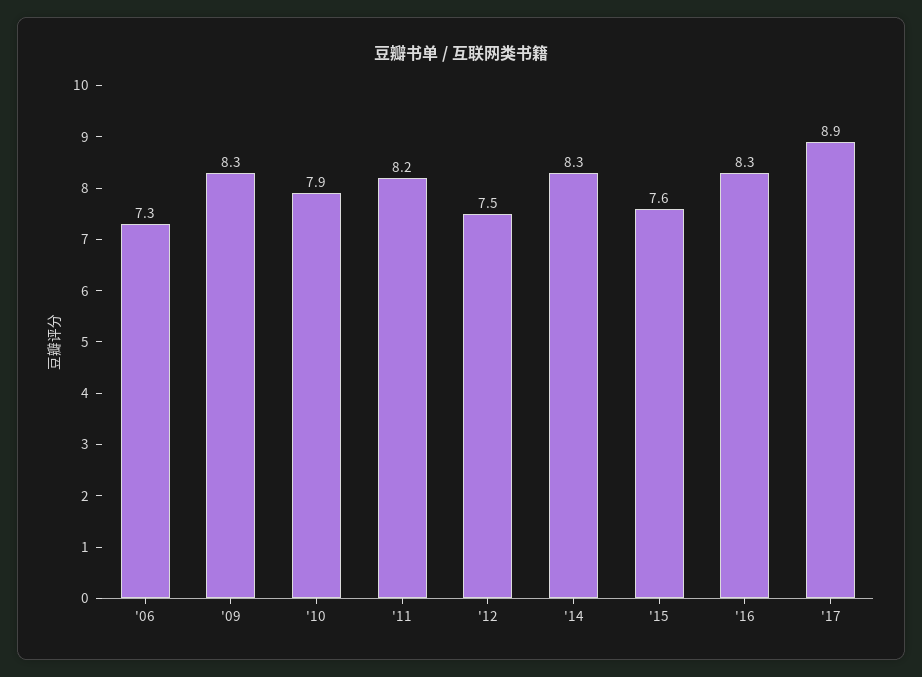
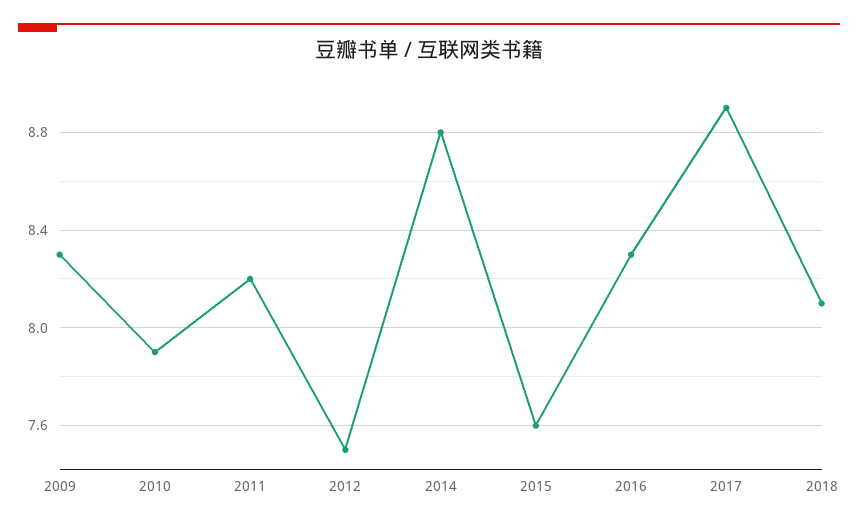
'06: 7.3 -> none
'14: 8.3 -> 8.8
2018: none -> 8.1

